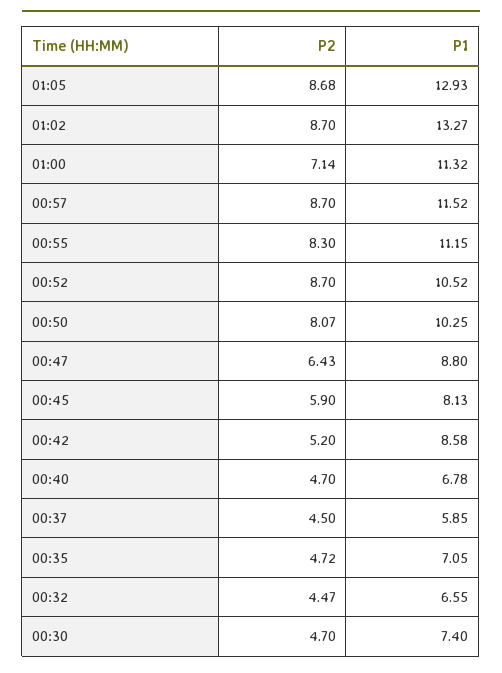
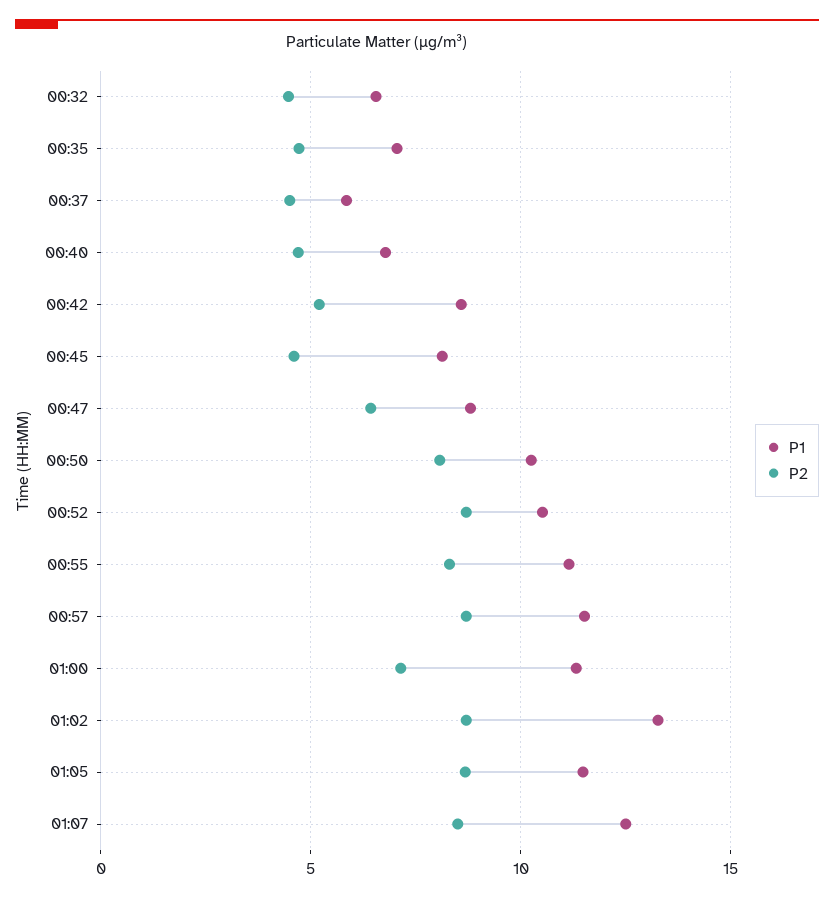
P1, 01:05: 12.93 -> 11.5
P2, 00:45: 5.9 -> 4.5
P2, 00:30: 4.7 -> none
P1, 00:30: 7.4 -> none
P1, 01:07: none -> 12.5
P2, 01:07: none -> 8.5

